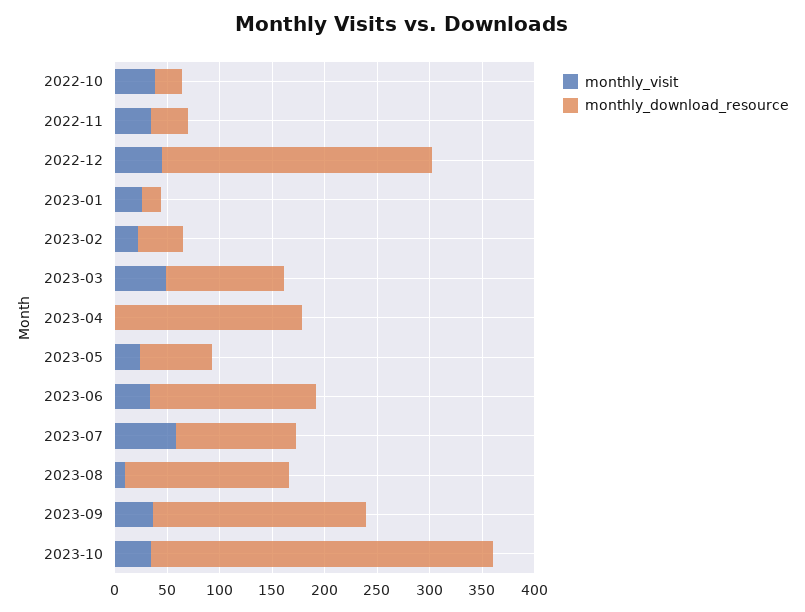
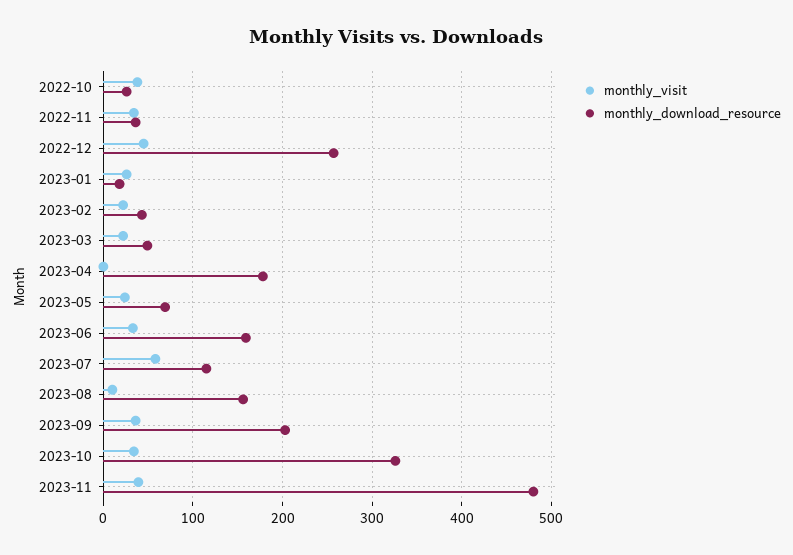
monthly_visit, 2023-03: 50 -> 20
monthly_download_resource, 2023-03: 110 -> 50
monthly_visit, 2023-11: none -> 40
monthly_download_resource, 2023-11: none -> 480

